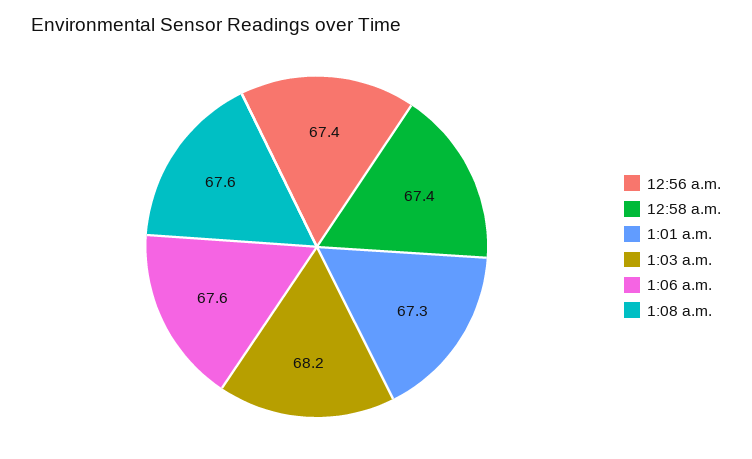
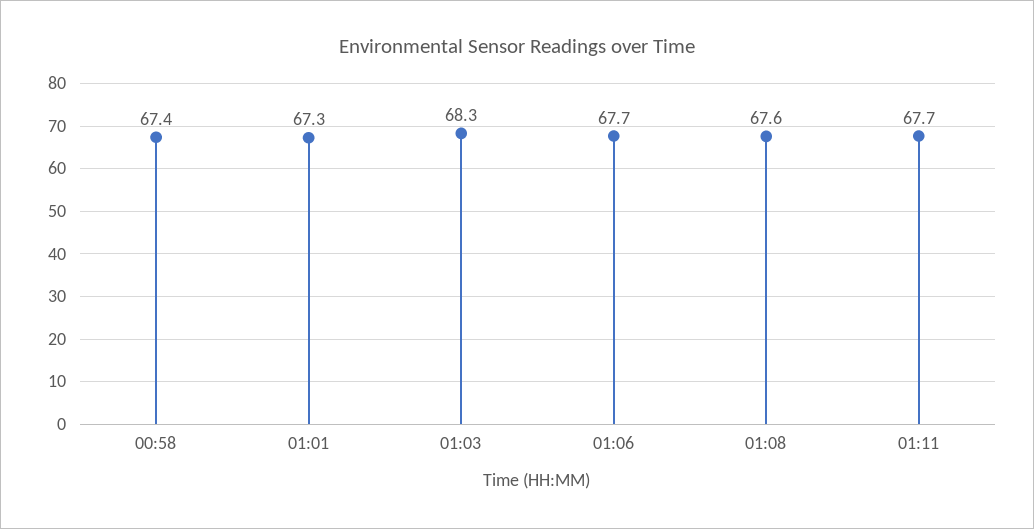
12:56 a.m.: 67.4 -> none
1:03 a.m.: 68.2 -> 68.3
1:06 a.m.: 67.6 -> 67.7
01:11: none -> 67.7

